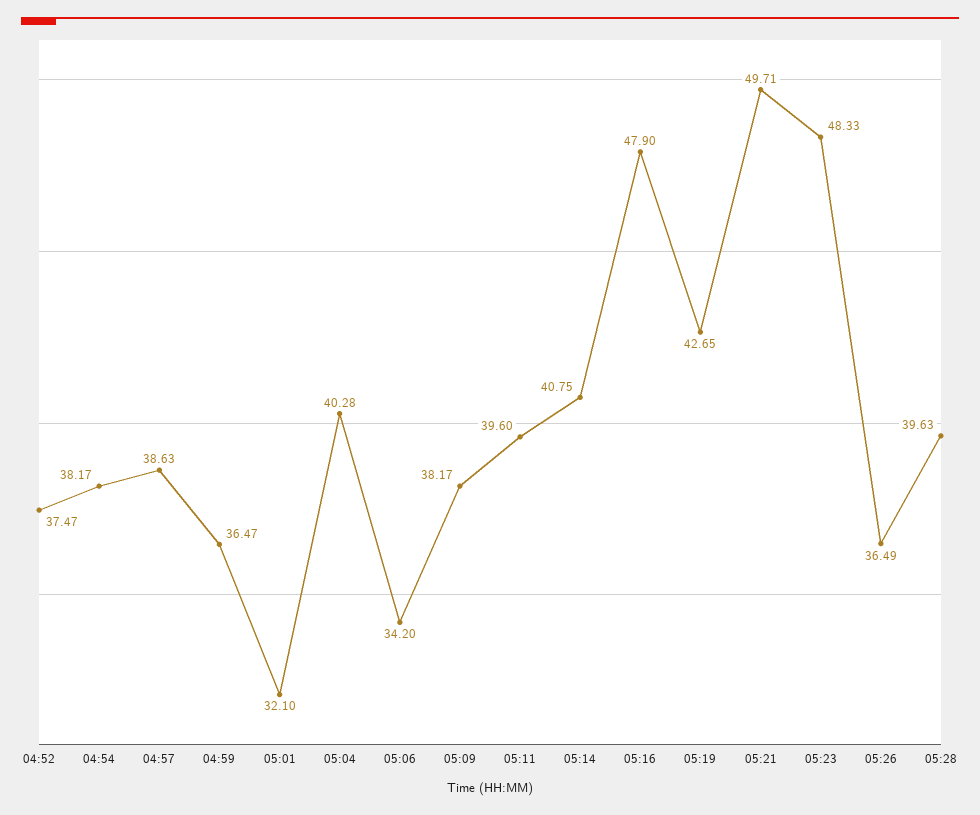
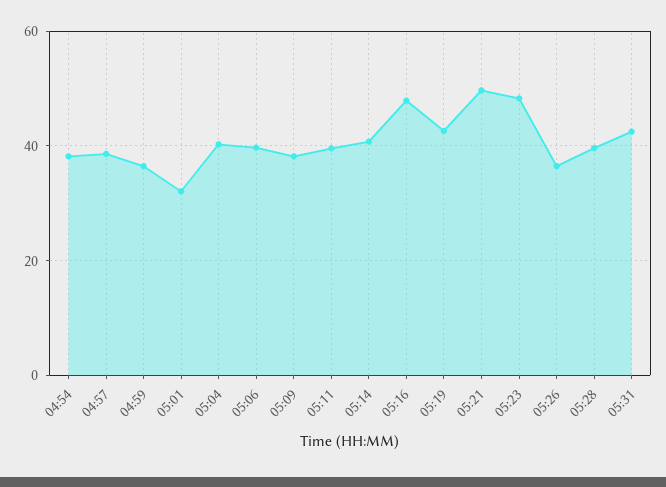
04:52: 37.47 -> none
05:06: 34.2 -> 40
05:31: none -> 42

